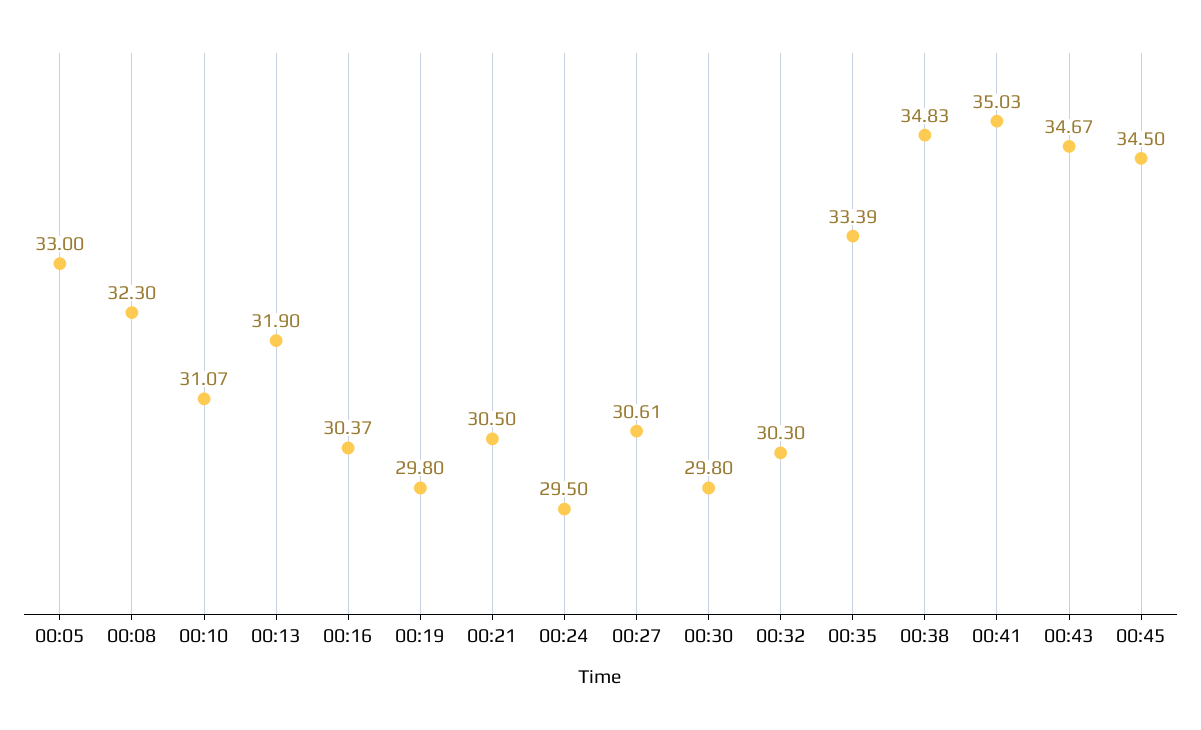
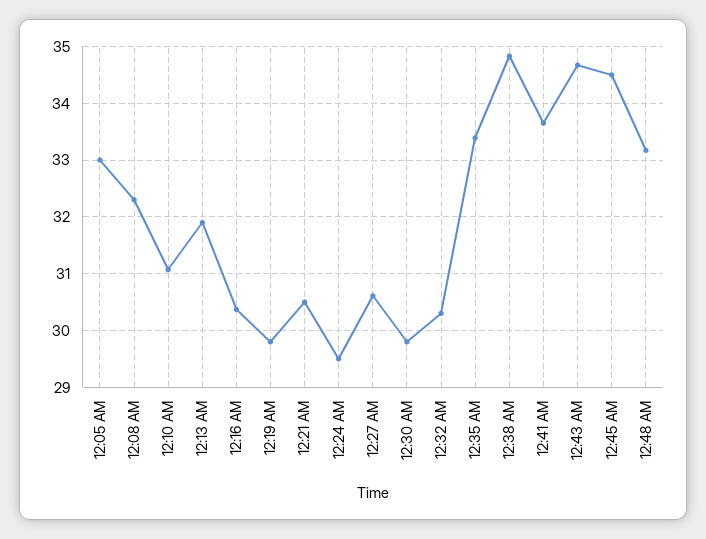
00:41: 35.03 -> 33.6
12:48 AM: none -> 33.2

